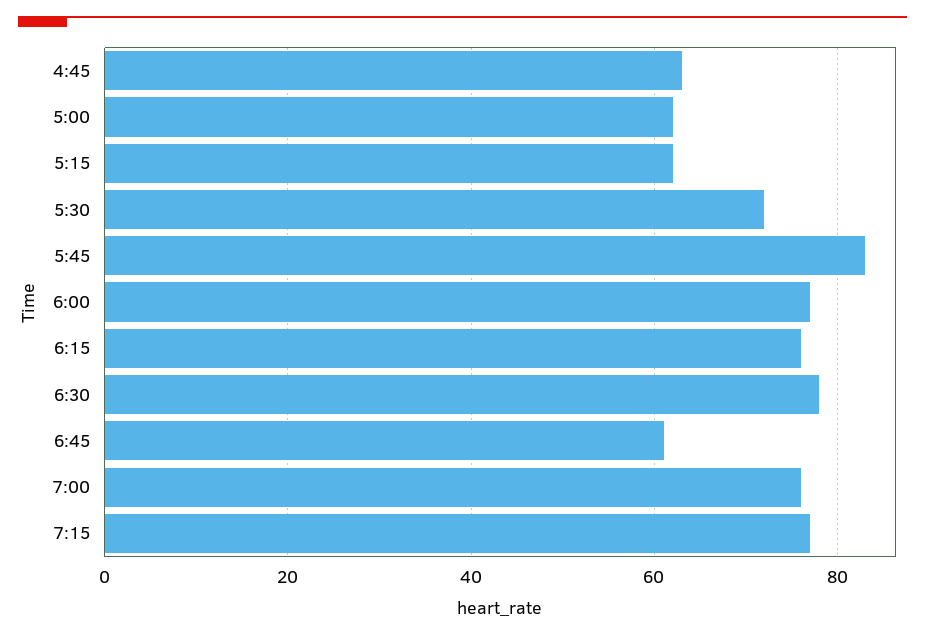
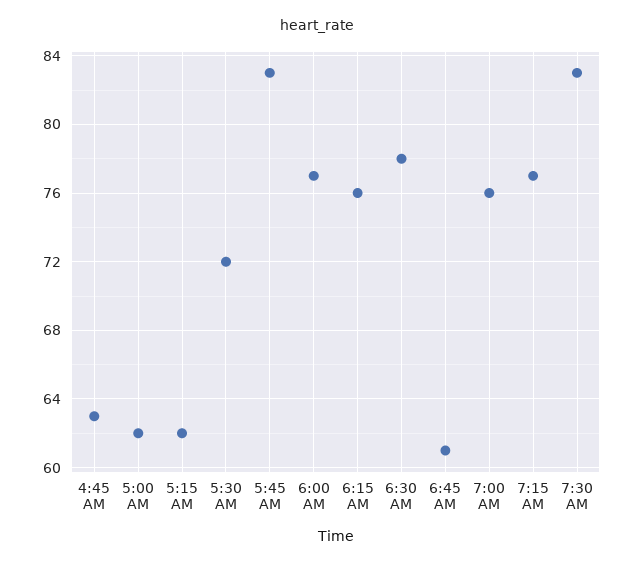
7:30 AM: none -> 83

